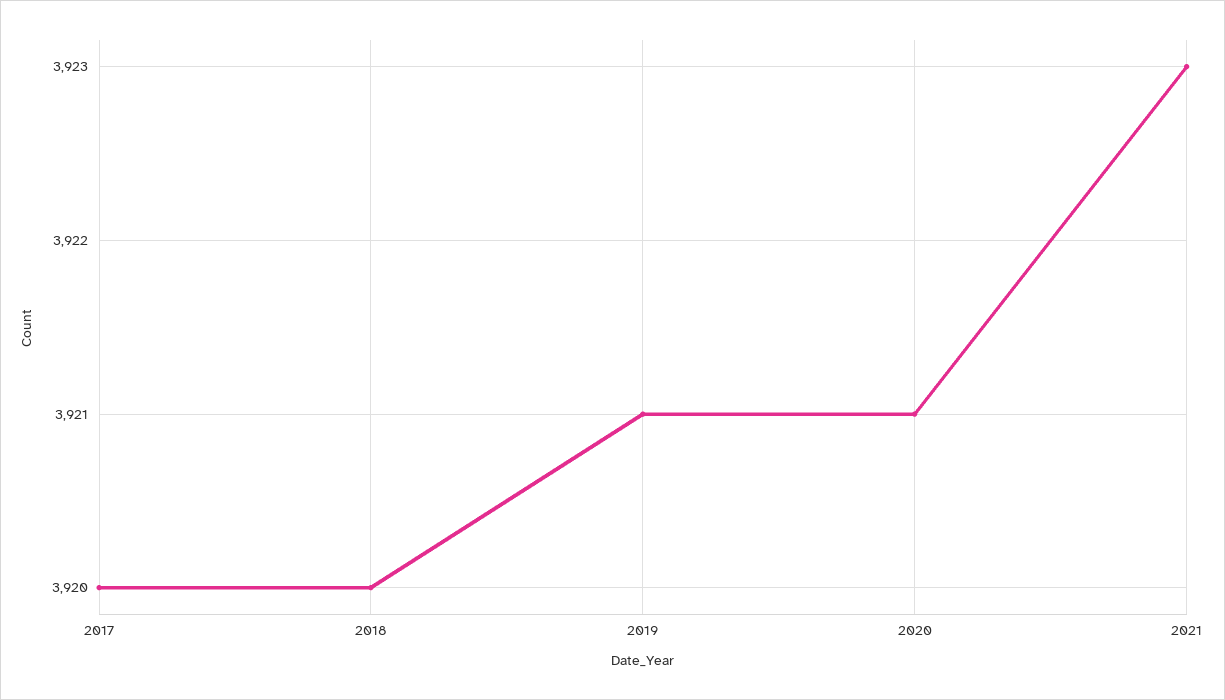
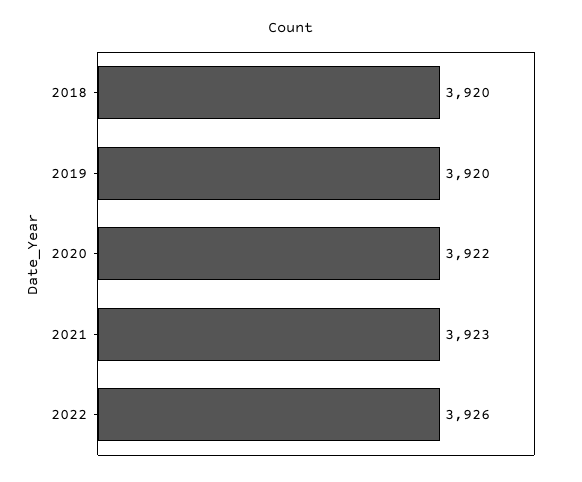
2017: 3920 -> none
2019: 3921 -> 3920
2020: 3921 -> 3922
2022: none -> 3926

